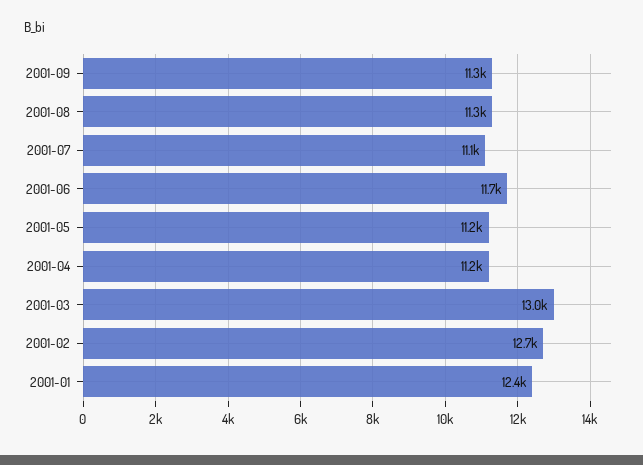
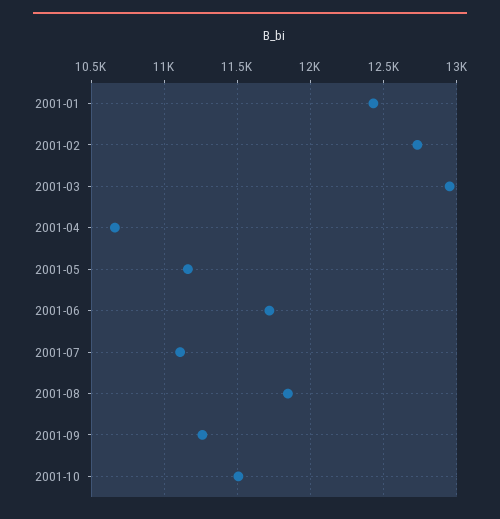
2001-08: 11300 -> 11850
2001-04: 11200 -> 10650
2001-10: none -> 11500

